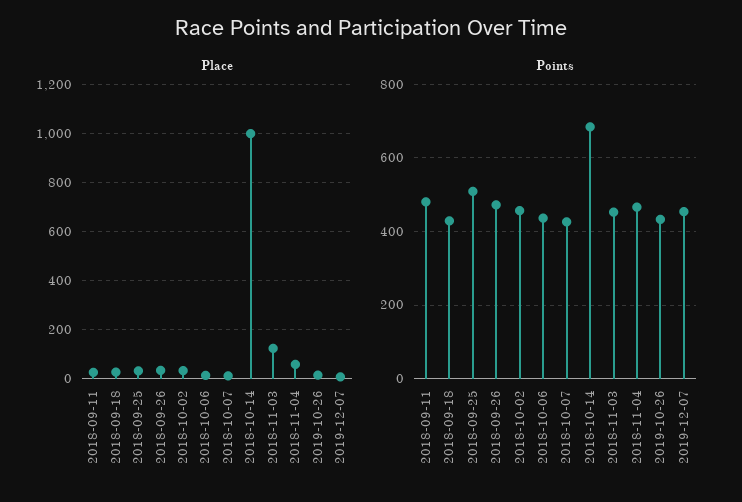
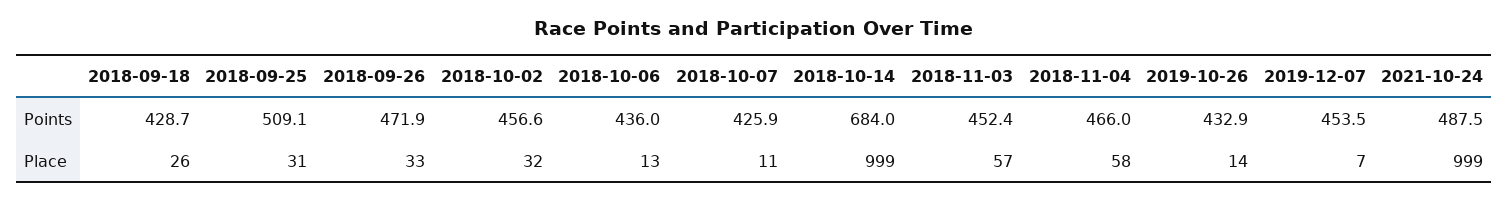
Place, 2018-09-11: 25 -> none
Place, 2018-11-03: 125 -> 57
Points, 2018-09-11: 480 -> none
Points, 2021-10-24: none -> 487.5
Place, 2021-10-24: none -> 999

